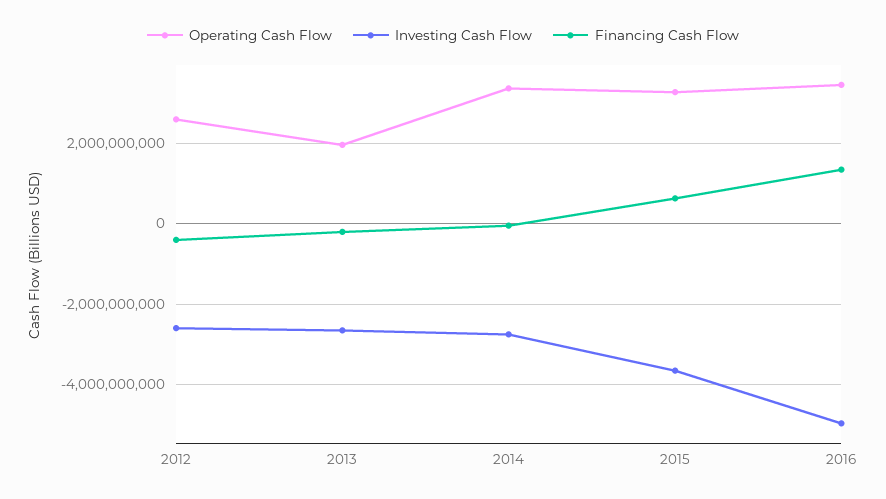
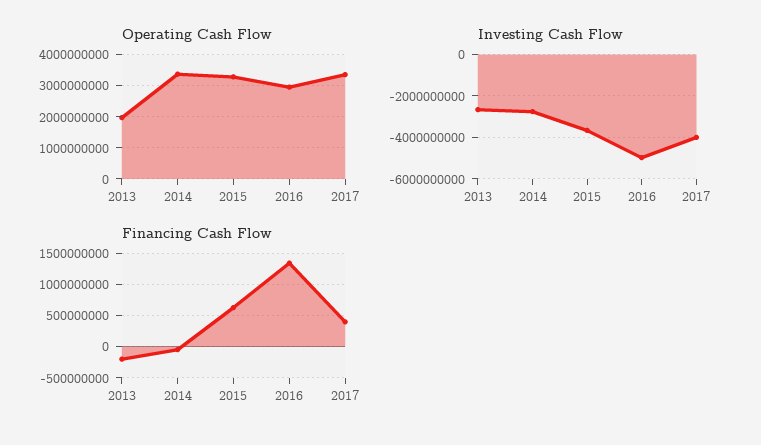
Operating Cash Flow, 2012: 2600000000 -> none
Investing Cash Flow, 2012: -2600000000 -> none
Financing Cash Flow, 2012: -400000000 -> none
Operating Cash Flow, 2016: 3400000000 -> 3000000000
Operating Cash Flow, 2017: none -> 3400000000
Investing Cash Flow, 2017: none -> -4000000000
Financing Cash Flow, 2017: none -> 400000000

